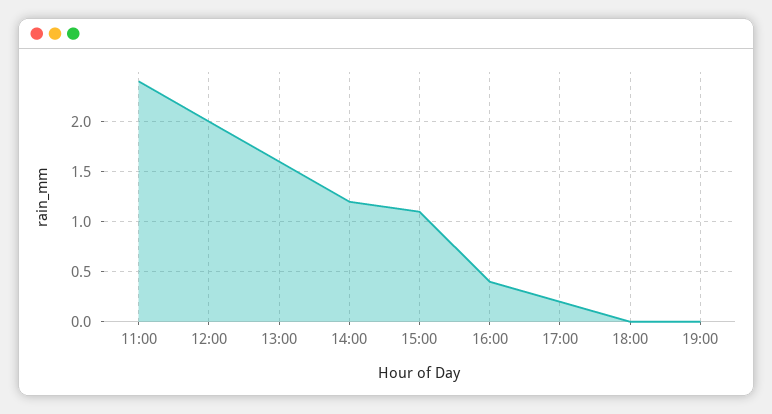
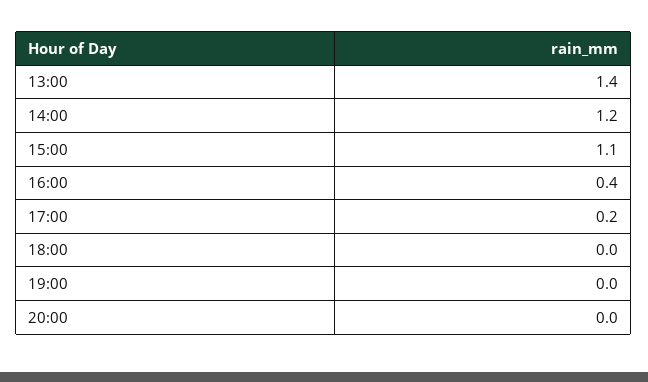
11:00: 2.4 -> none
12:00: 2 -> none
13:00: 1.6 -> 1.4
20:00: none -> 0

